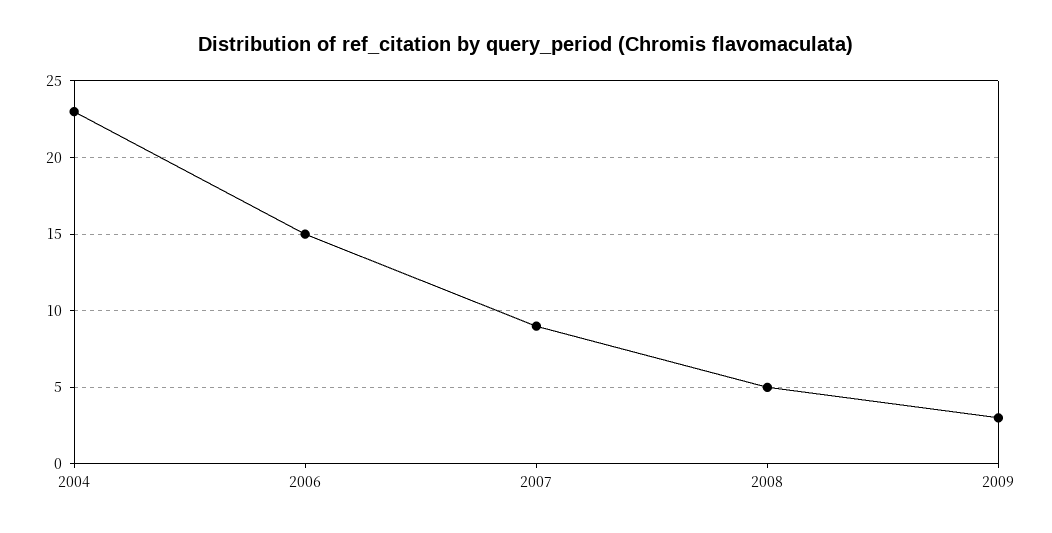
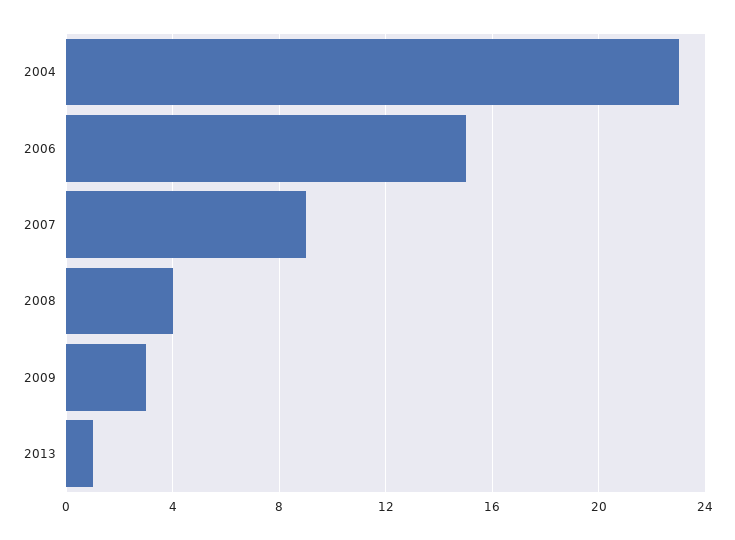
2008: 5 -> 4
2013: none -> 1

